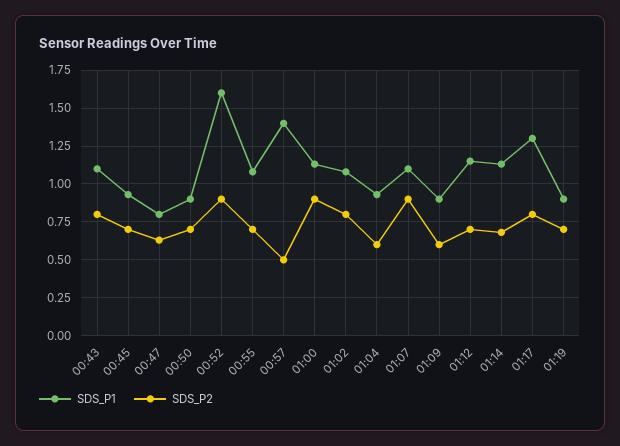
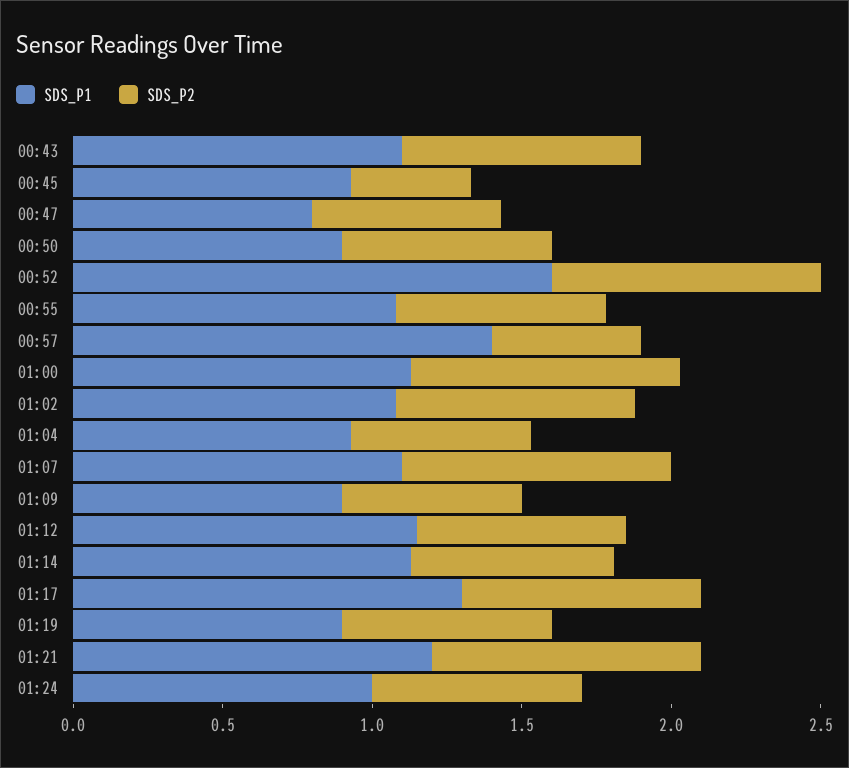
SDS_P2, 00:45: 0.7 -> 0.4
SDS_P1, 01:21: none -> 1.2
SDS_P2, 01:21: none -> 0.9
SDS_P1, 01:24: none -> 1
SDS_P2, 01:24: none -> 0.7

